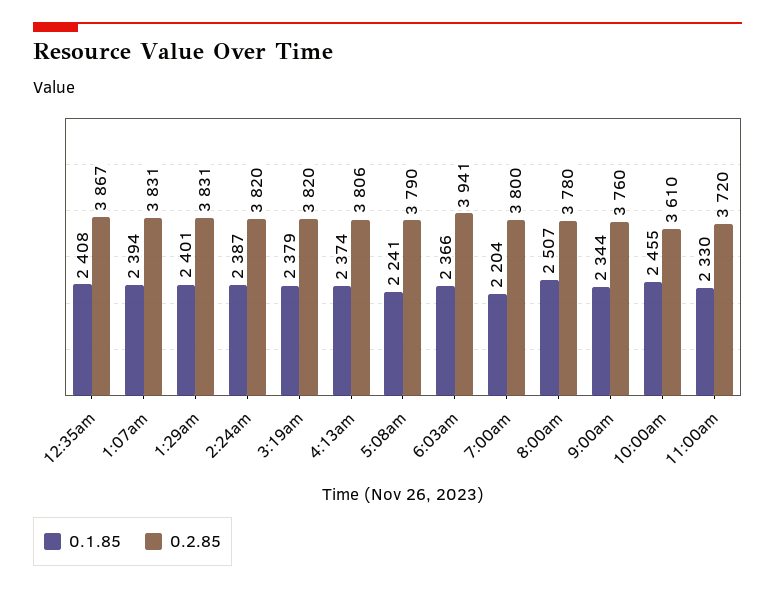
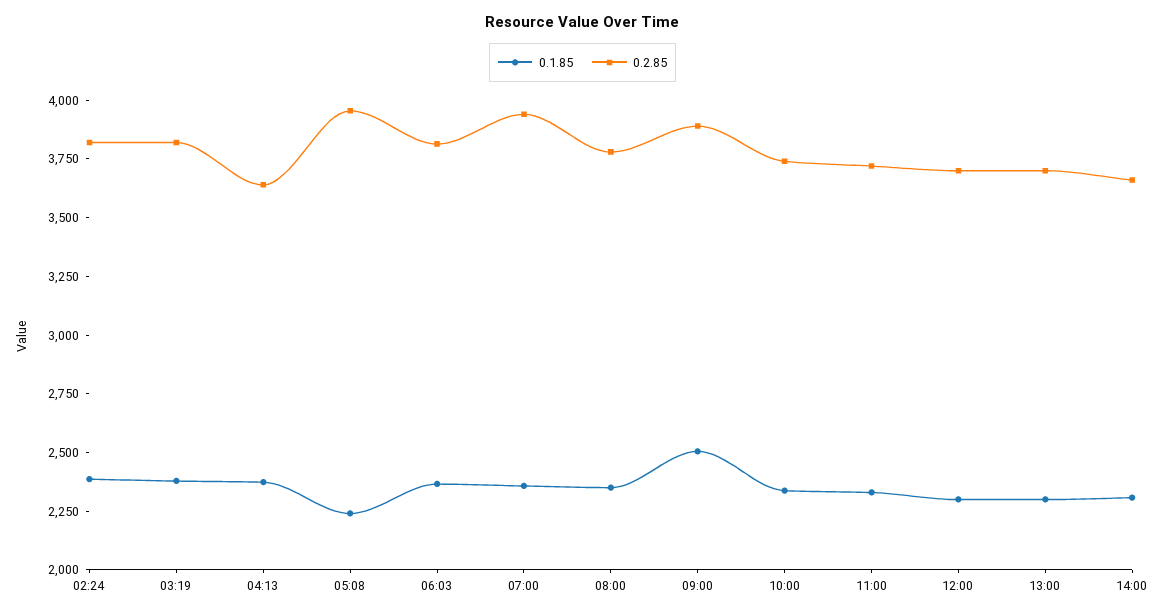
0.1.85, 12:35am: 2408 -> none
0.2.85, 12:35am: 3867 -> none
0.1.85, 1:07am: 2394 -> none
0.2.85, 1:07am: 3831 -> none
0.1.85, 1:29am: 2401 -> none
0.2.85, 1:29am: 3831 -> none
0.2.85, 4:13am: 3806 -> 3650
0.2.85, 5:08am: 3790 -> 3950
0.2.85, 6:03am: 3941 -> 3800
0.1.85, 7:00am: 2204 -> 2350
0.2.85, 7:00am: 3800 -> 3950
0.1.85, 8:00am: 2507 -> 2350
0.1.85, 9:00am: 2344 -> 2500
0.2.85, 9:00am: 3760 -> 3900
0.1.85, 10:00am: 2455 -> 2350
0.2.85, 10:00am: 3610 -> 3750
0.1.85, 12:00: none -> 2300
0.2.85, 12:00: none -> 3700
0.1.85, 13:00: none -> 2300
0.2.85, 13:00: none -> 3700
0.1.85, 14:00: none -> 2300
0.2.85, 14:00: none -> 3650

